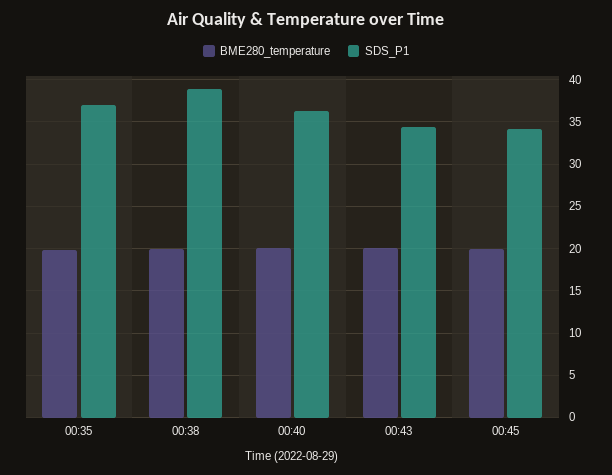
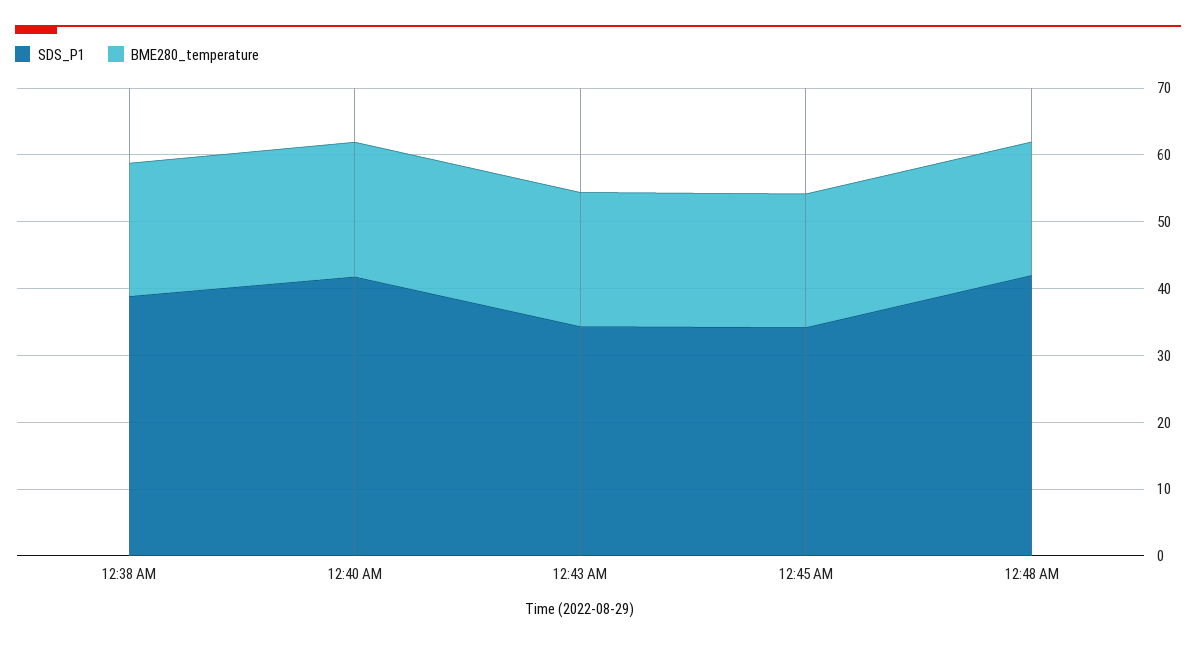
BME280_temperature, 00:35: 20 -> none
SDS_P1, 00:35: 37 -> none
SDS_P1, 00:40: 36 -> 42
SDS_P1, 12:48 AM: none -> 42
BME280_temperature, 12:48 AM: none -> 20

